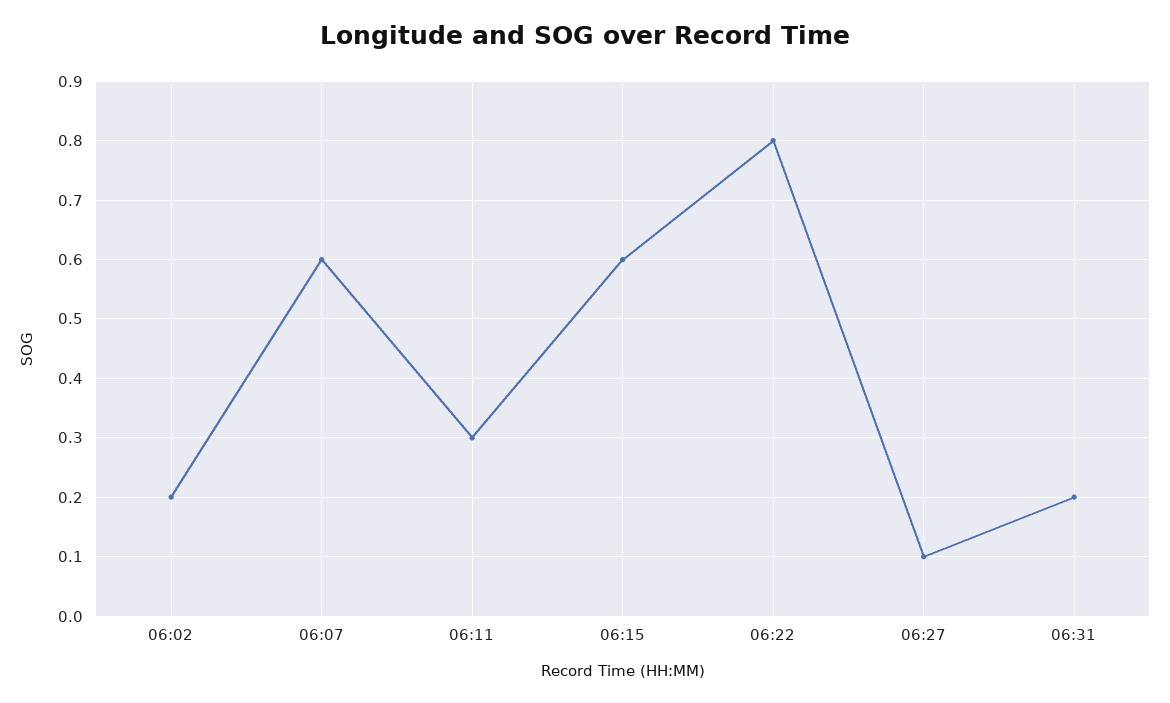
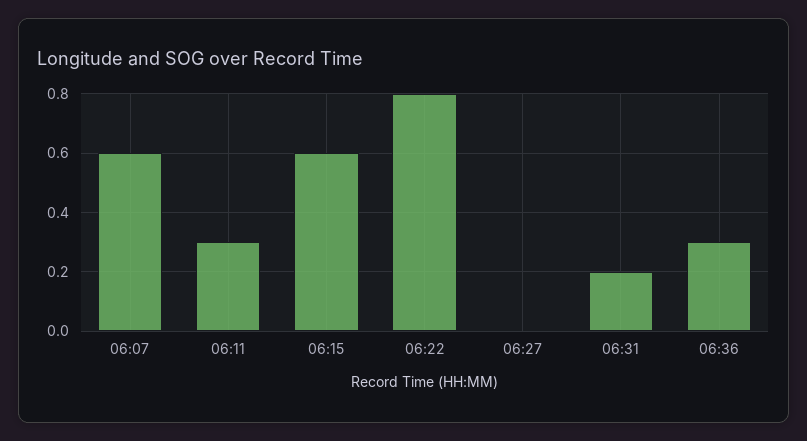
06:02: 0.2 -> none
06:27: 0.1 -> 0
06:36: none -> 0.3

